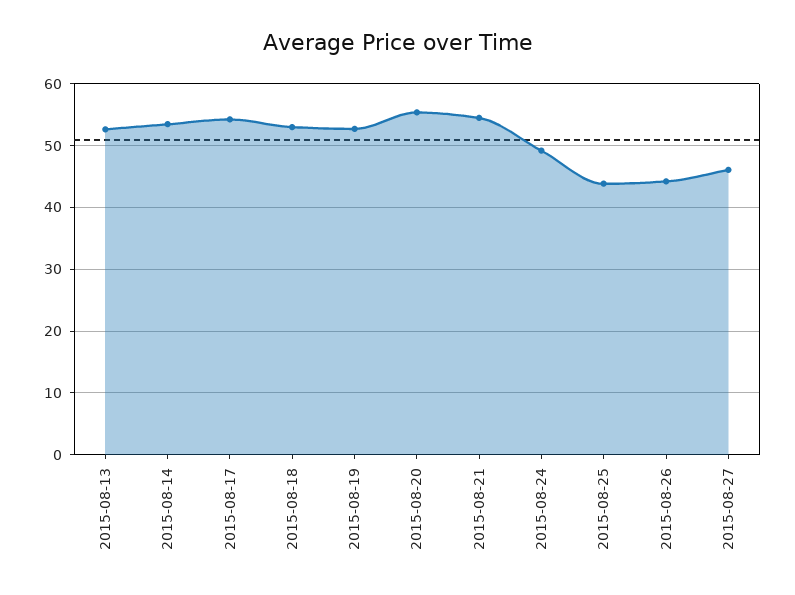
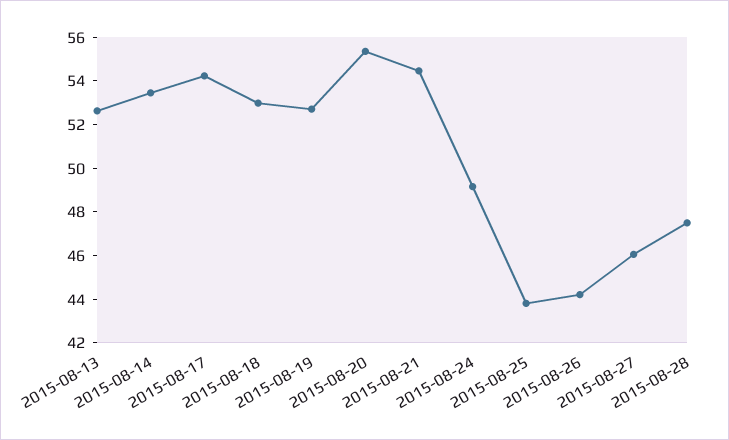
2015-08-28: none -> 47.5

